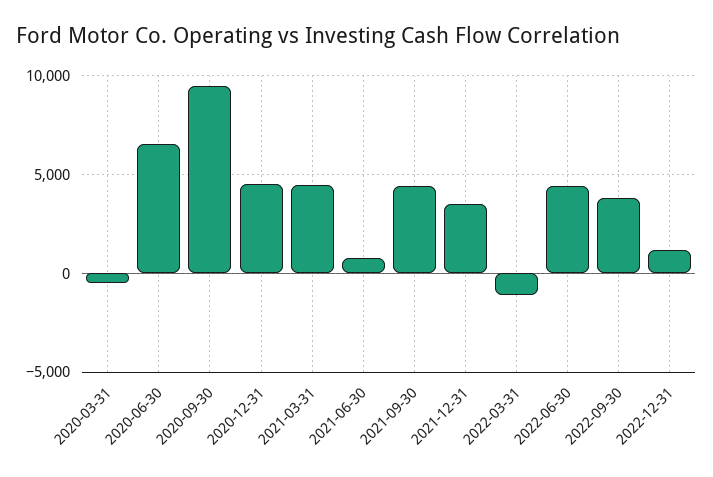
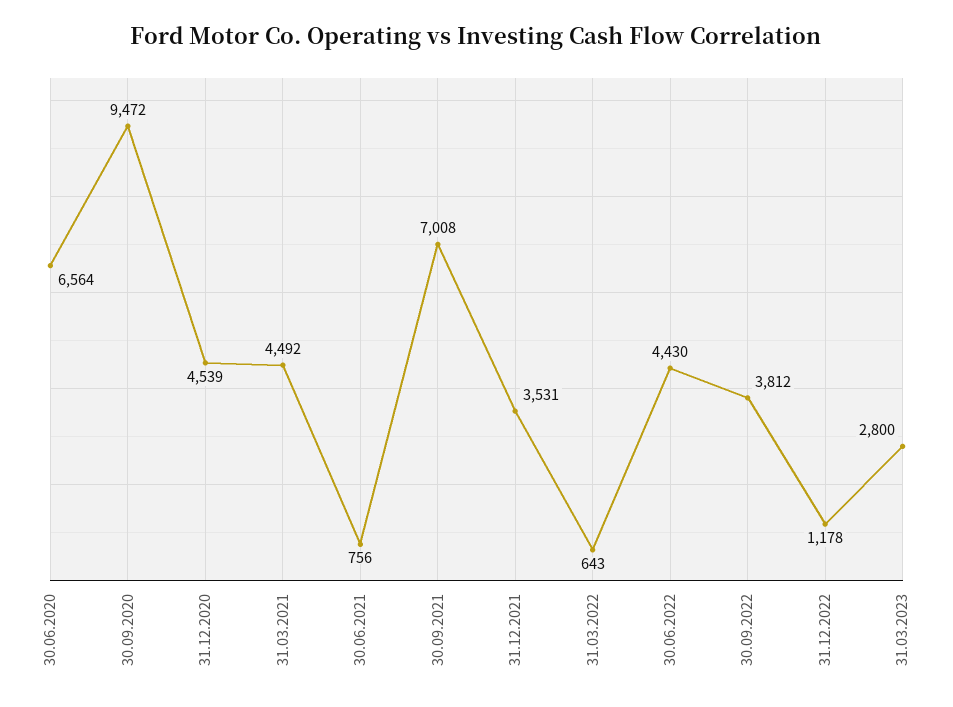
2020-03-31: -500 -> none
2021-09-30: 4500 -> 7008
2022-03-31: -1000 -> 643
31.03.2023: none -> 2800

